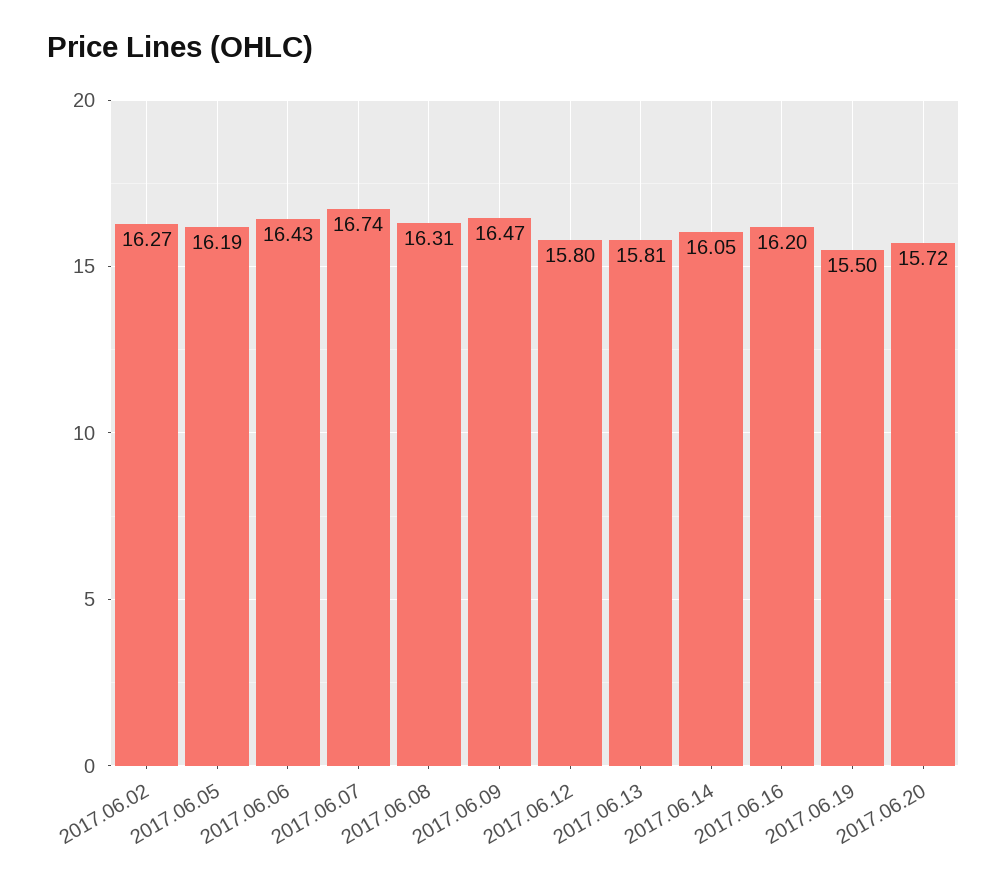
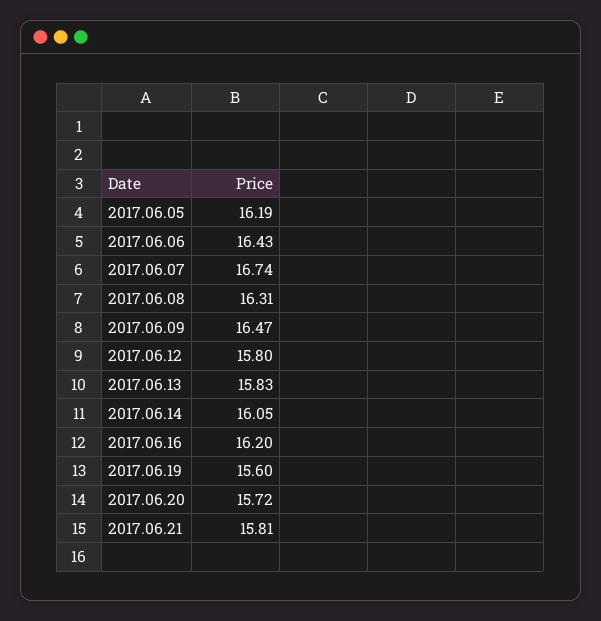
2017.06.02: 16.27 -> none
2017.06.13: 15.81 -> 15.83
2017.06.19: 15.5 -> 15.6
2017.06.21: none -> 15.81

